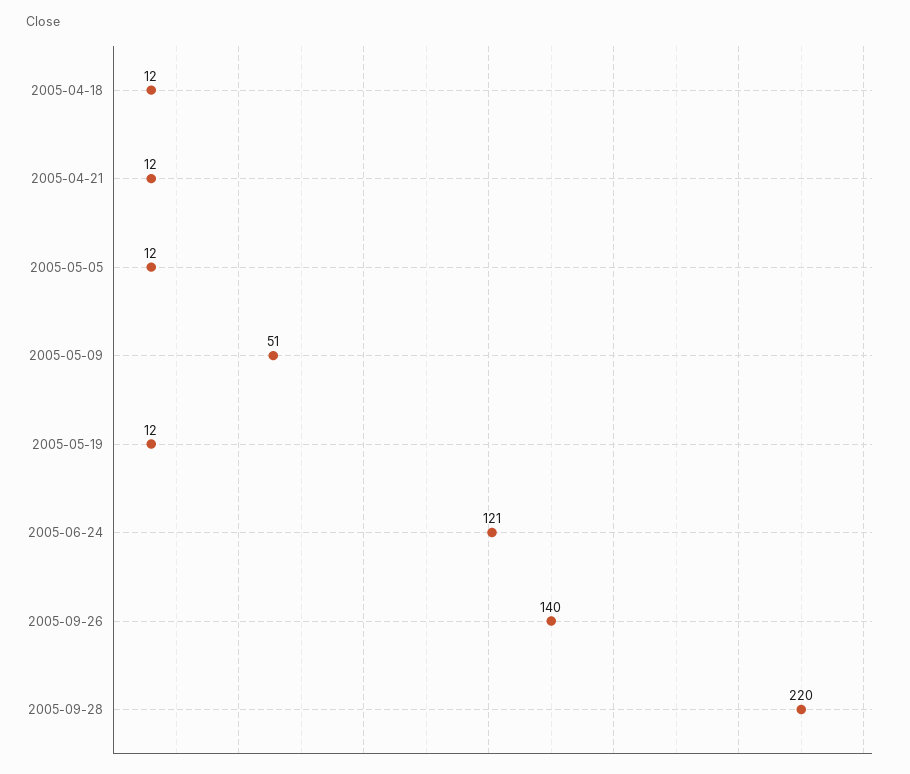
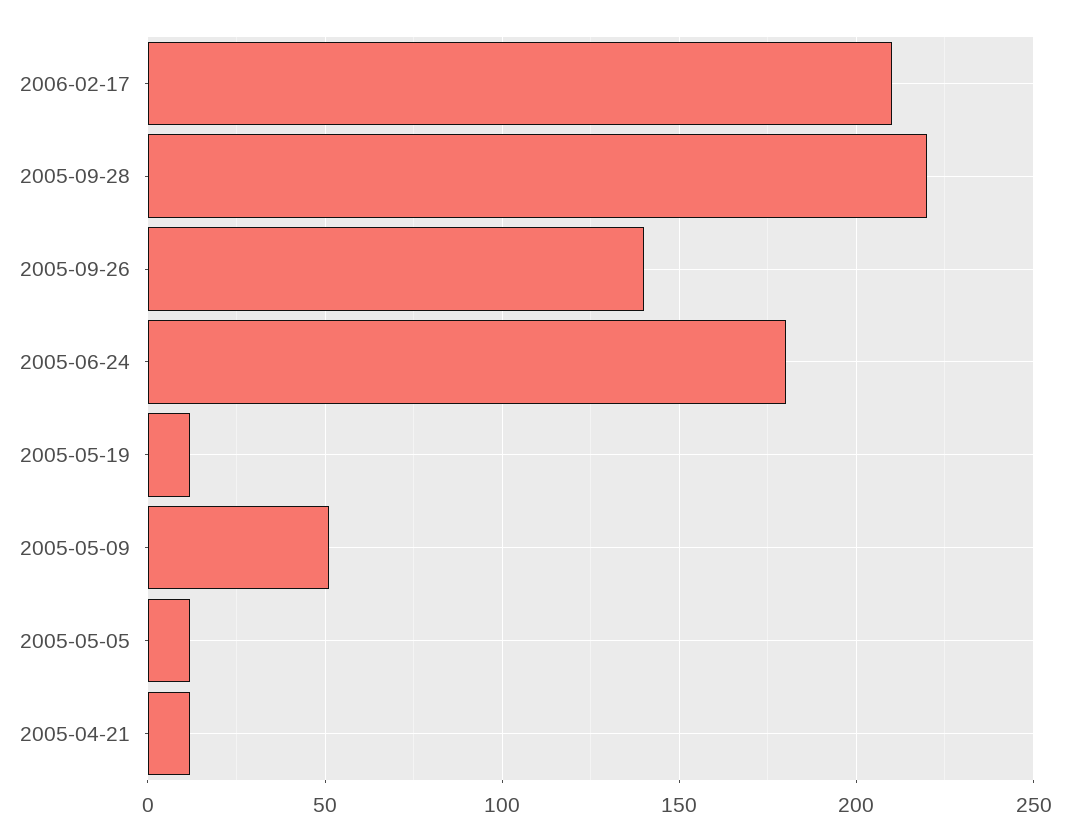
2005-04-18: 12 -> none
2005-06-24: 121 -> 180
2006-02-17: none -> 210

